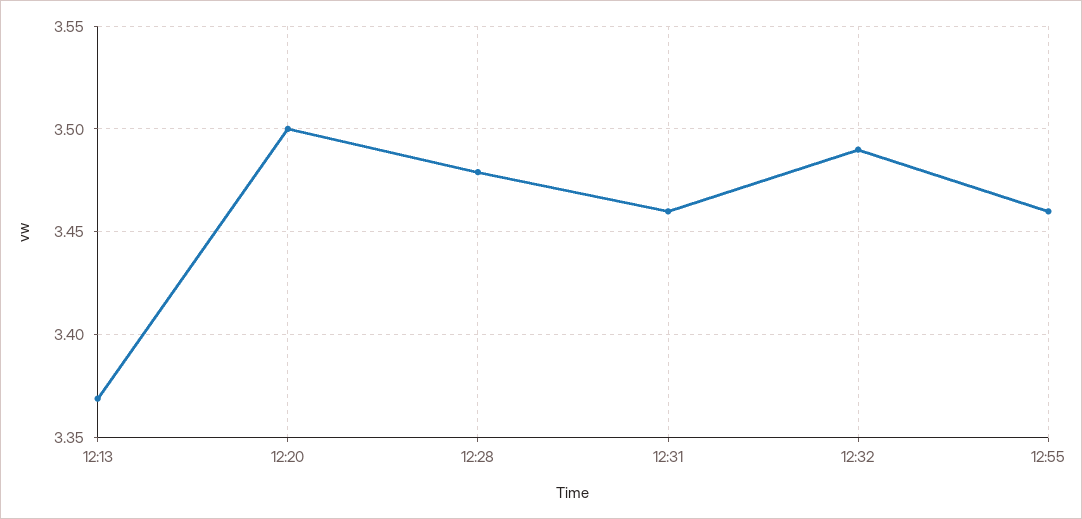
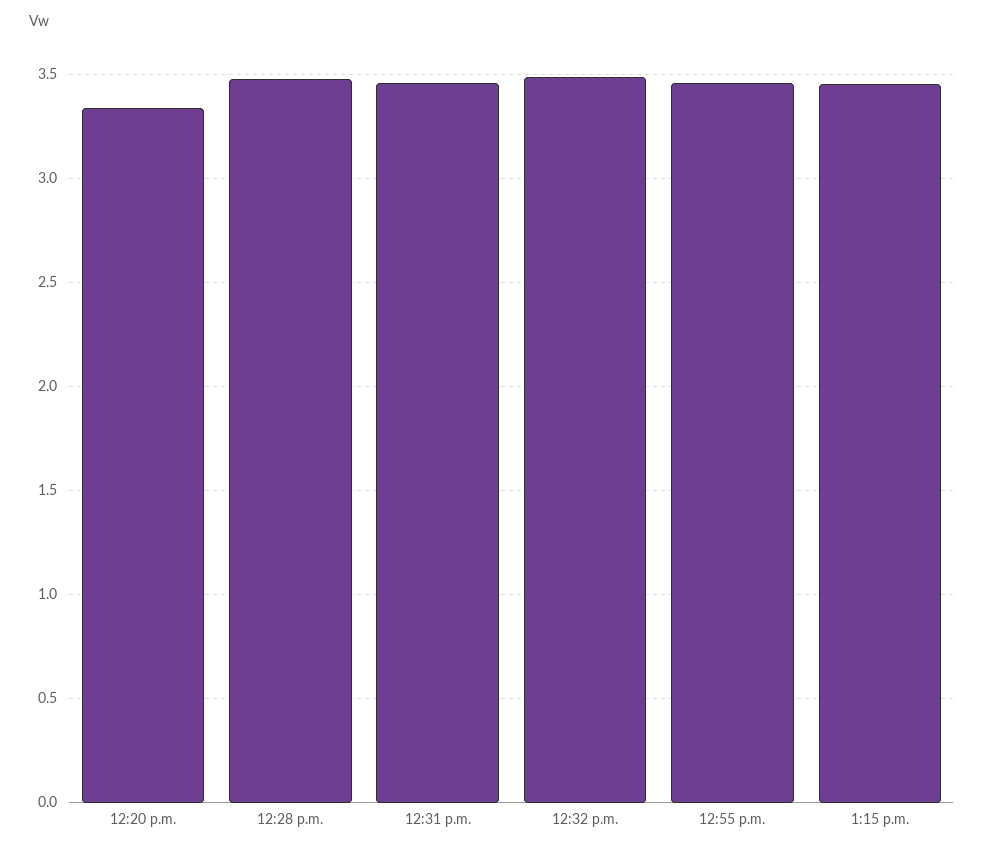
12:13: 3.37 -> none
12:20: 3.5 -> 3.35
1:15 p.m.: none -> 3.45

